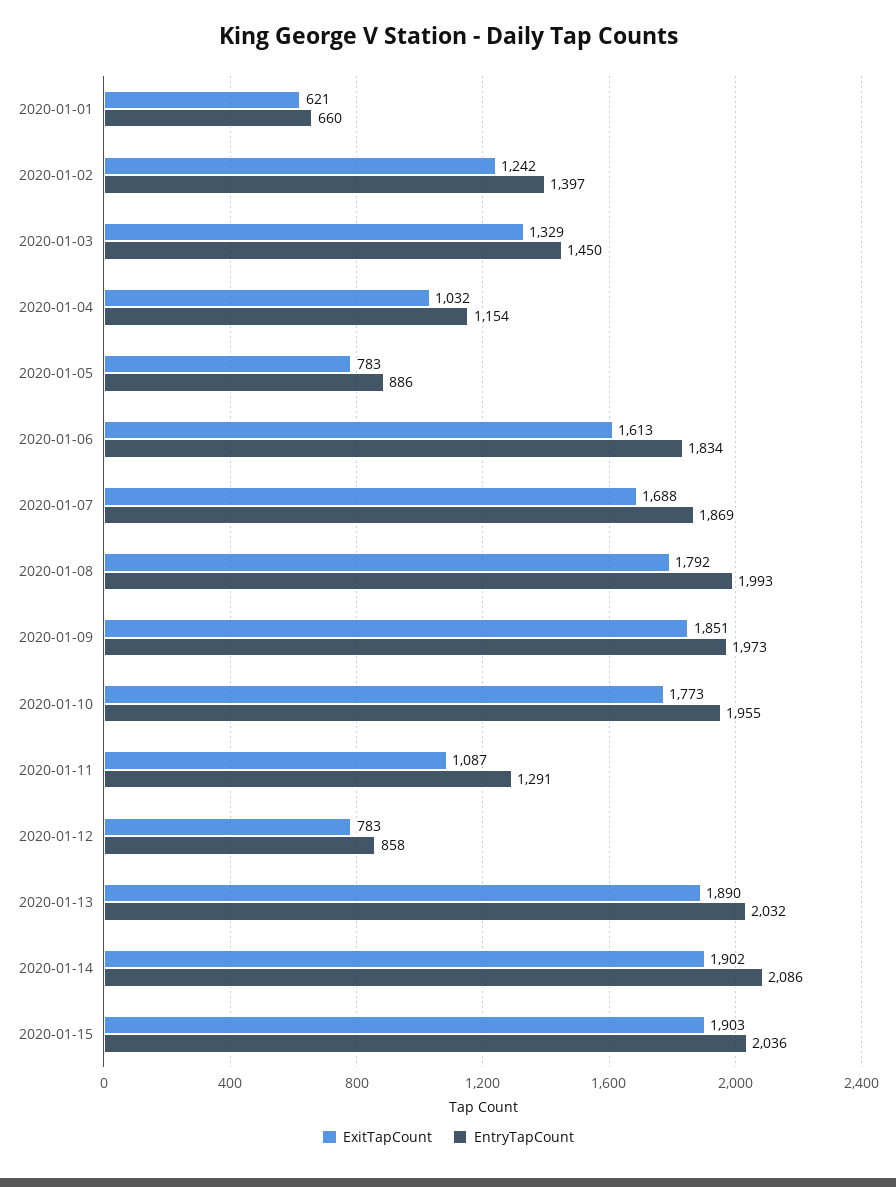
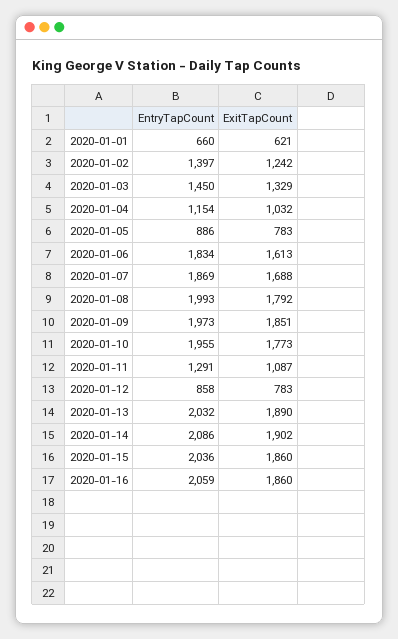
ExitTapCount, 2020-01-15: 1903 -> 1860
EntryTapCount, 2020-01-16: none -> 2059
ExitTapCount, 2020-01-16: none -> 1860

